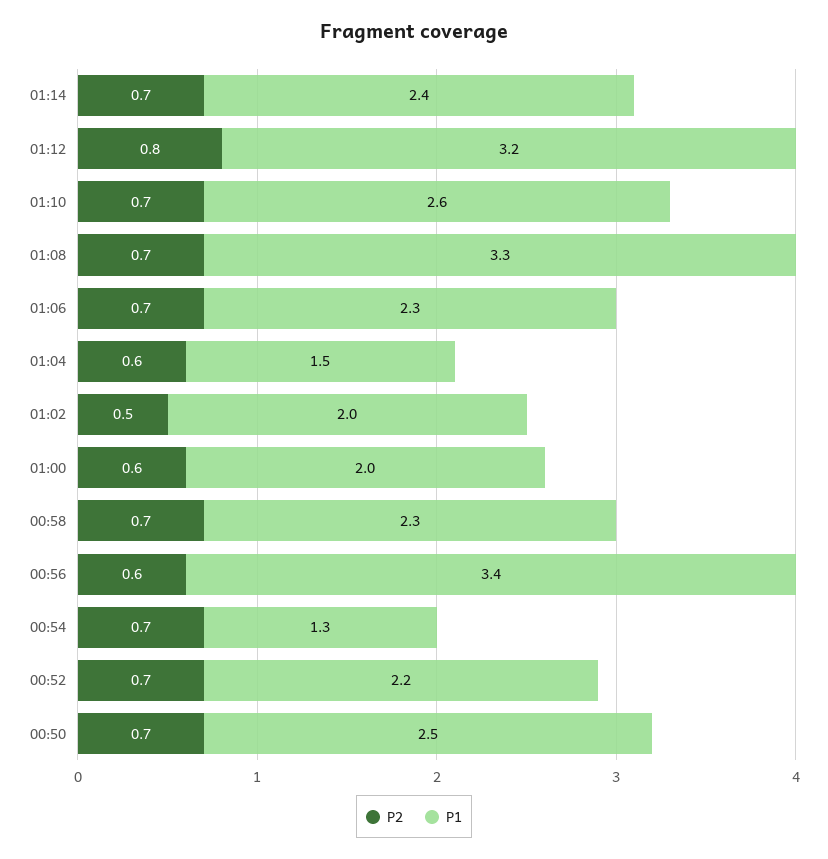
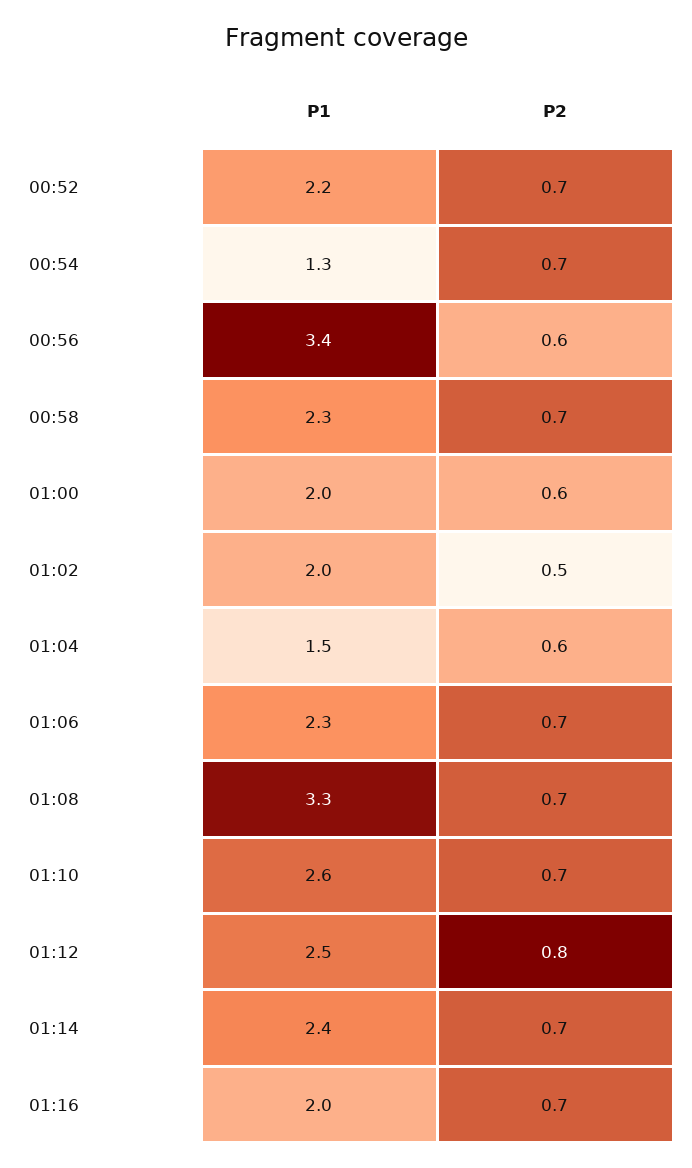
P1, 01:12: 3.2 -> 2.5
P2, 00:50: 0.7 -> none
P1, 00:50: 2.5 -> none
P1, 01:16: none -> 2
P2, 01:16: none -> 0.7

